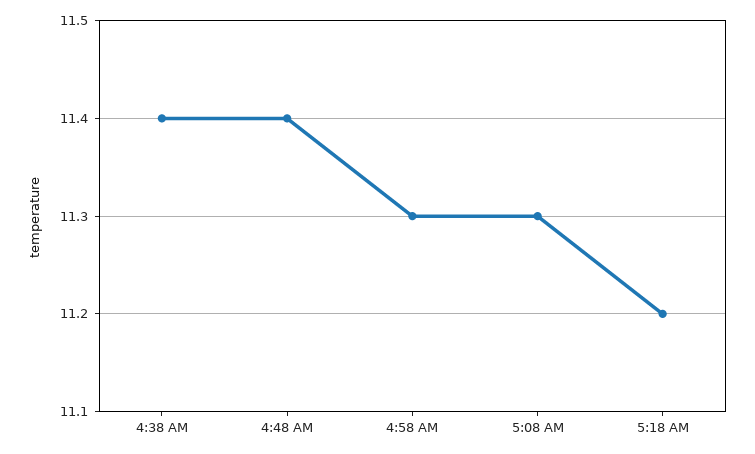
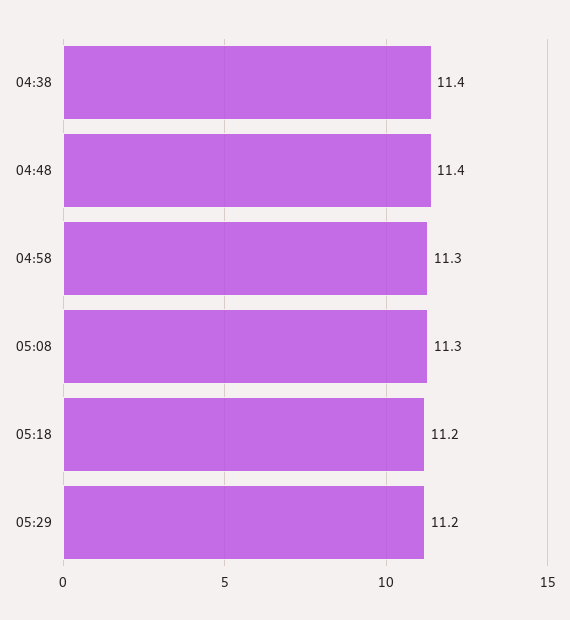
05:29: none -> 11.2

